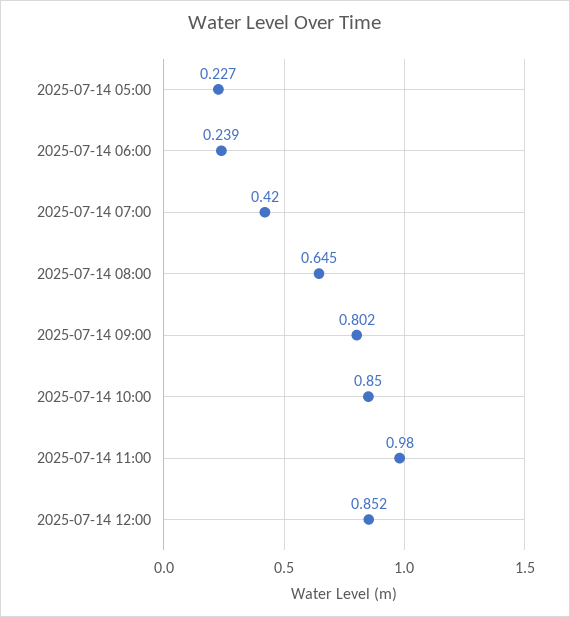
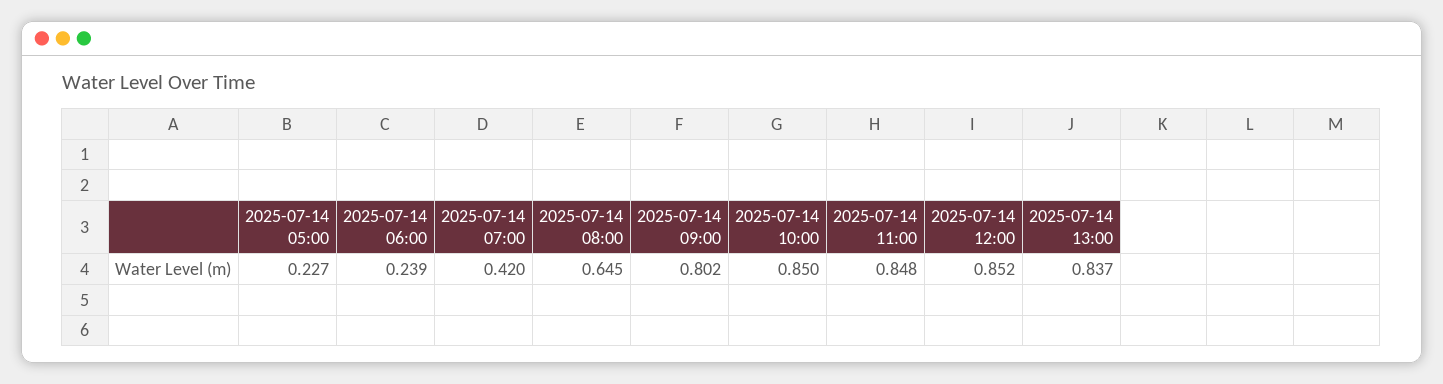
2025-07-14 11:00: 0.98 -> 0.848
2025-07-14 13:00: none -> 0.837

